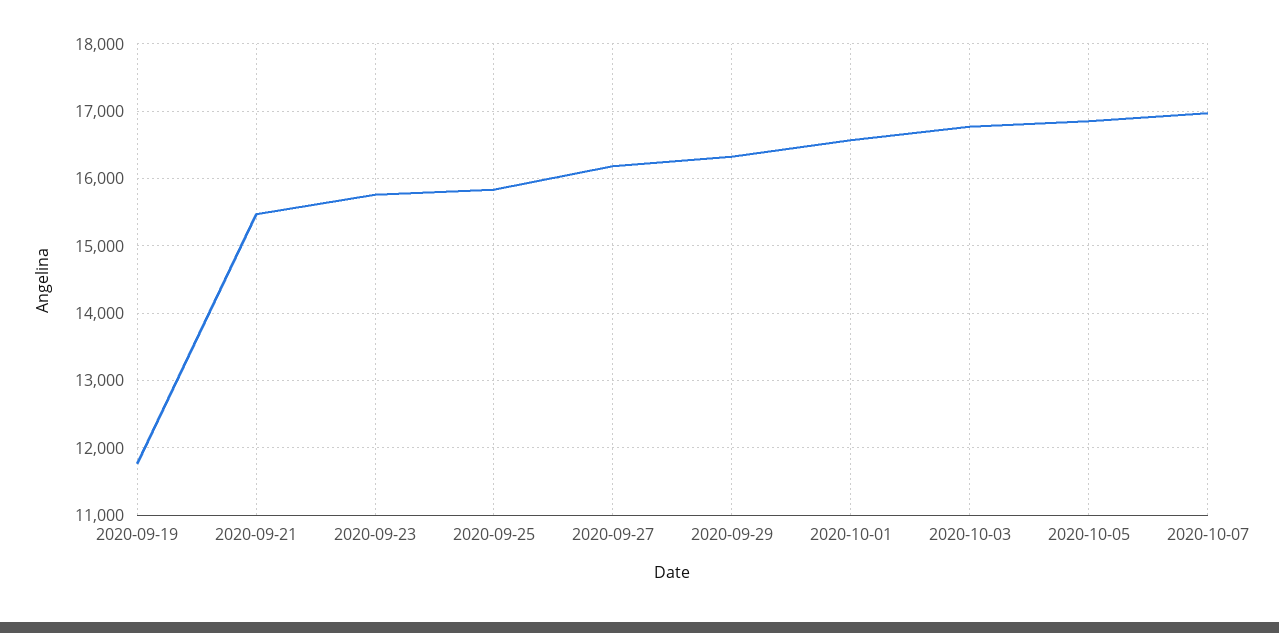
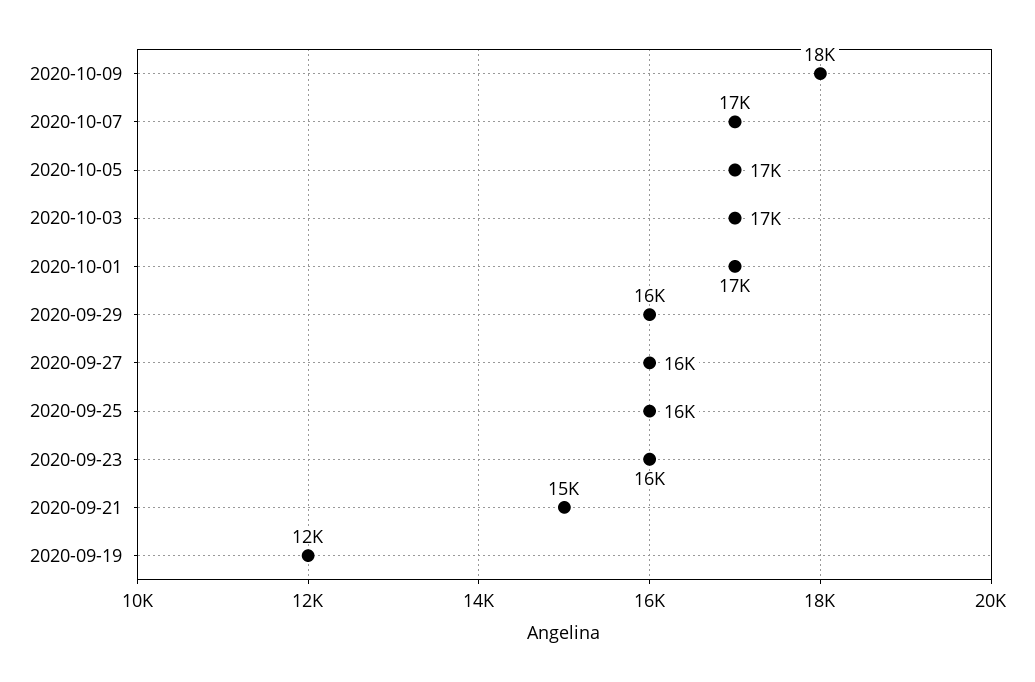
2020-10-09: none -> 18000

